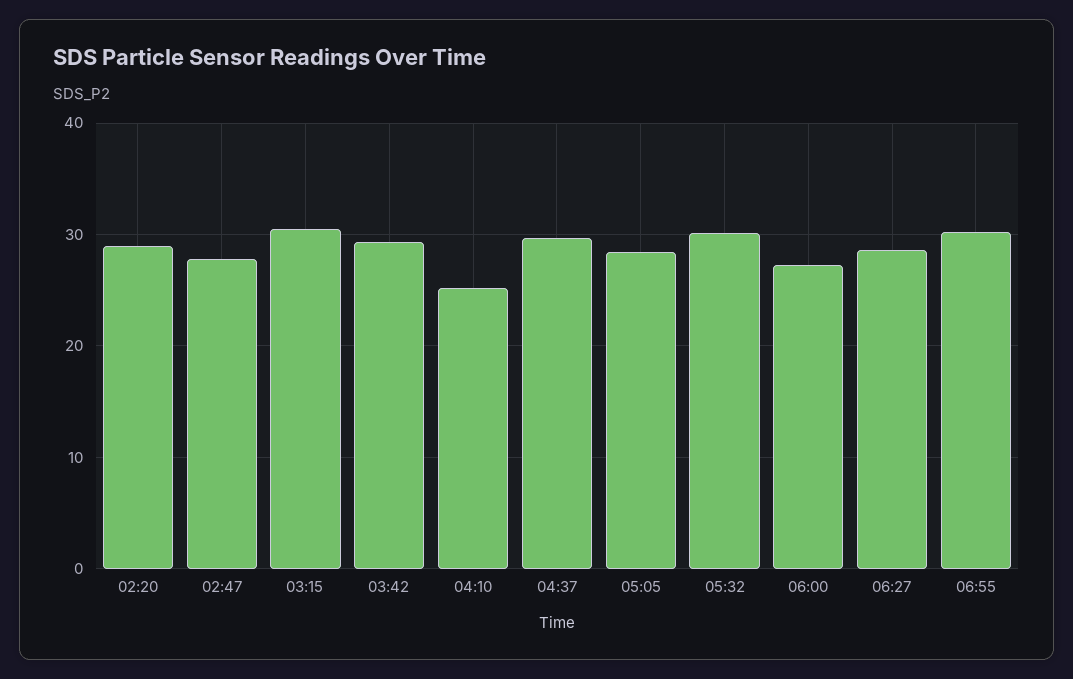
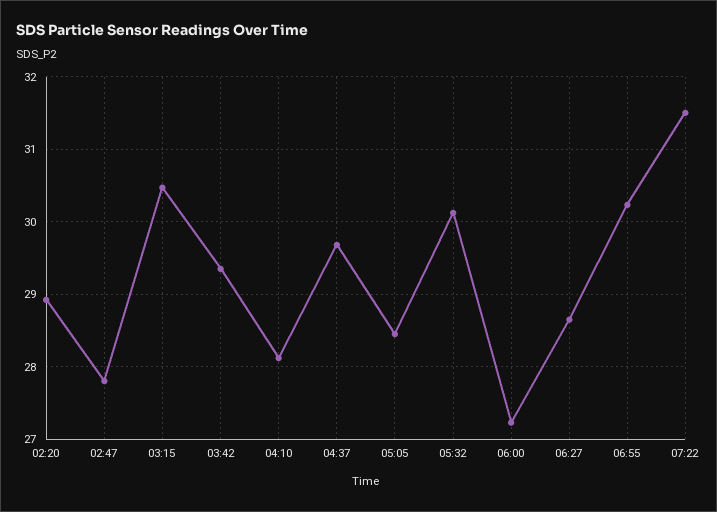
04:10: 25 -> 28.1
07:22: none -> 31.5

